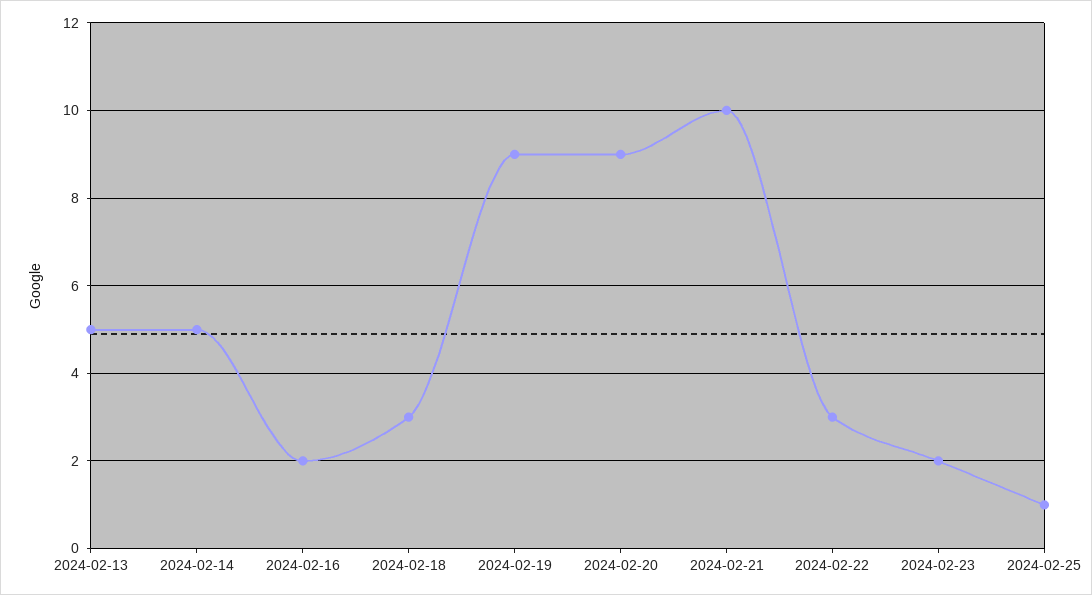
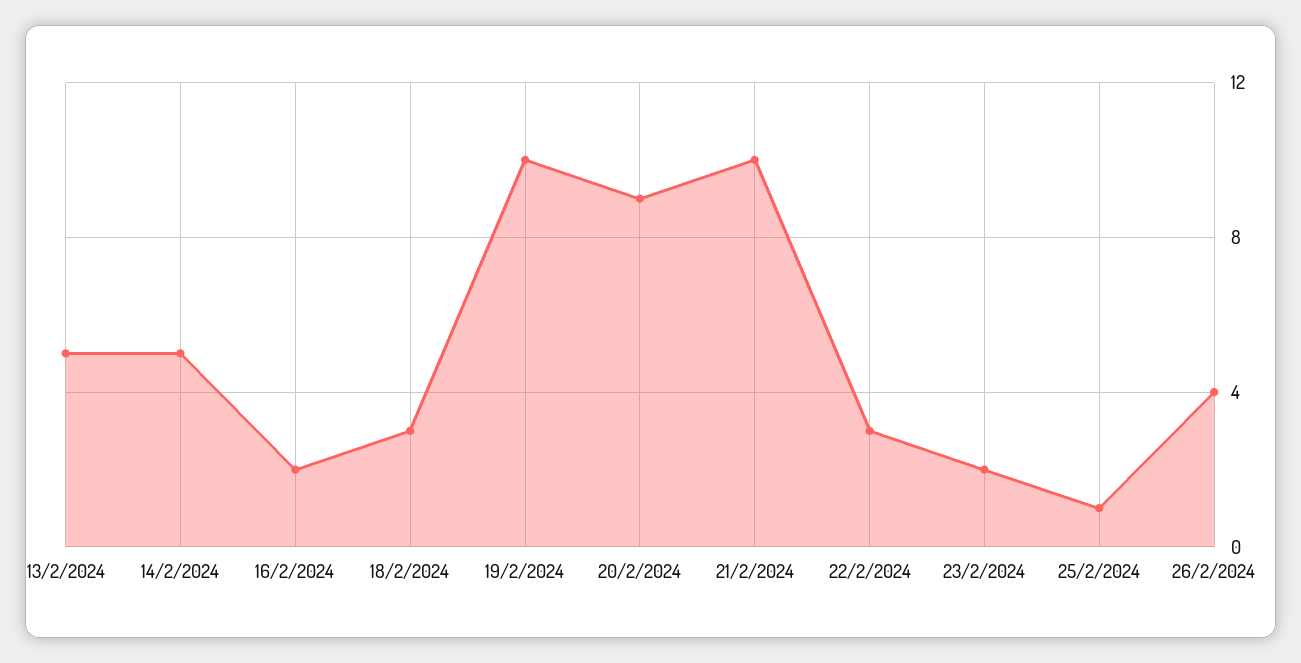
2024-02-19: 9 -> 10
26/2/2024: none -> 4

